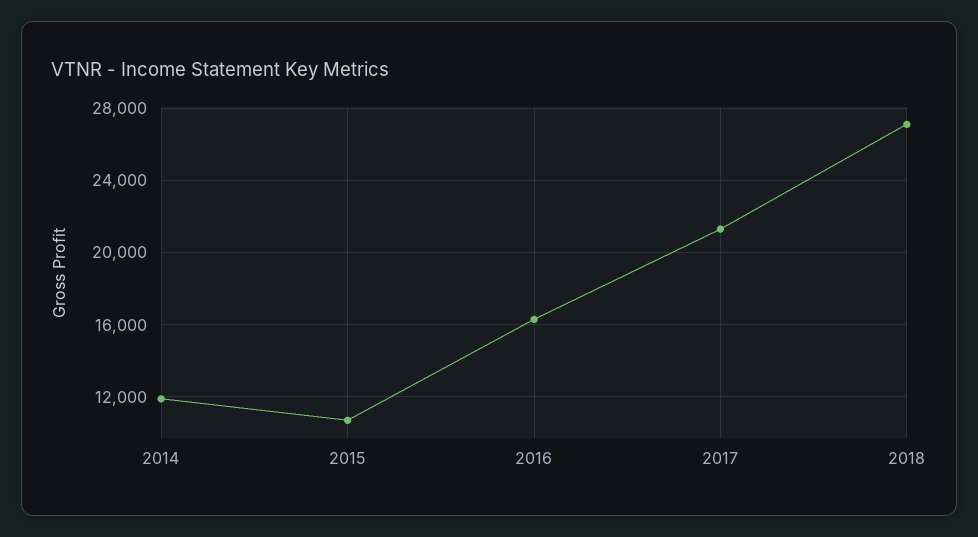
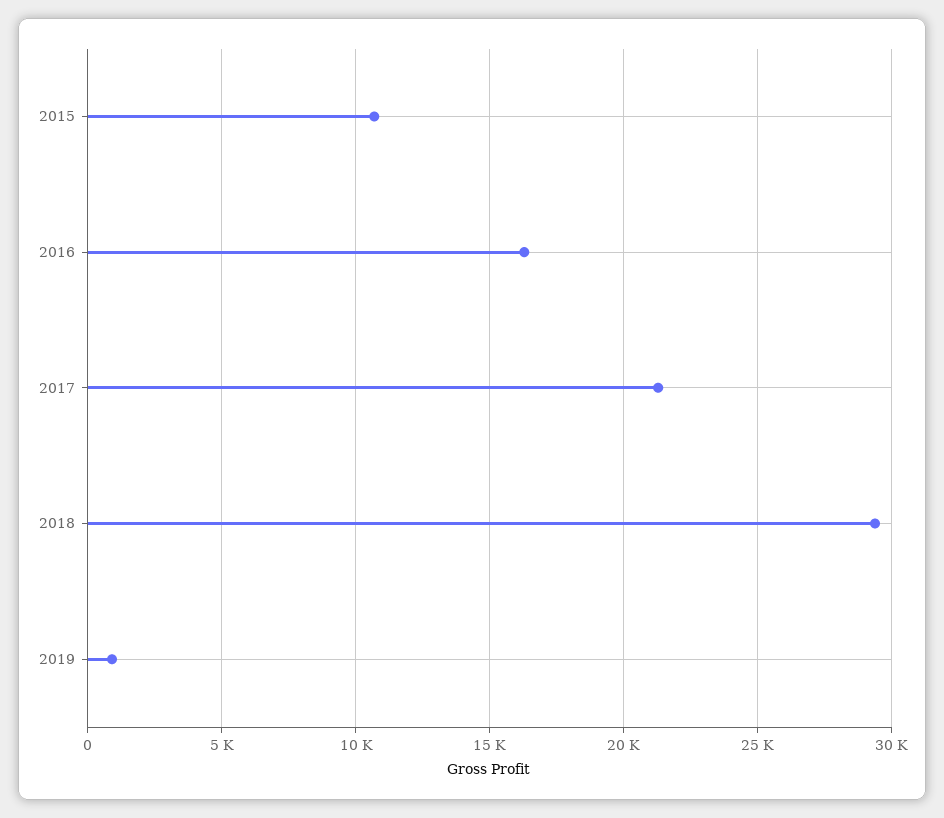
2014: 12000 -> none
2018: 27000 -> 29500
2019: none -> 1000

